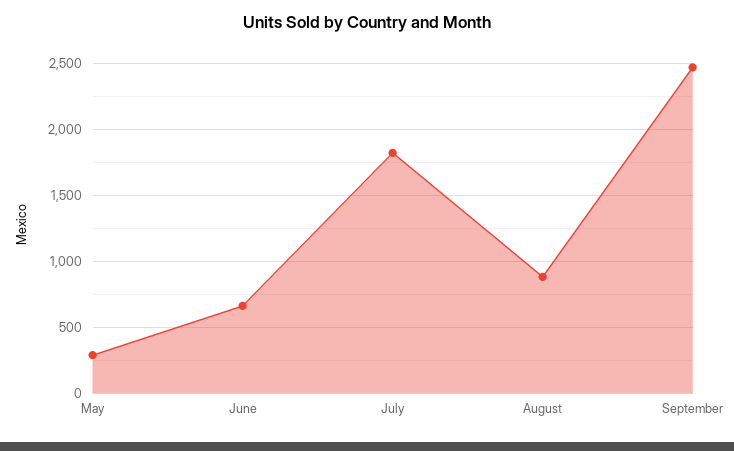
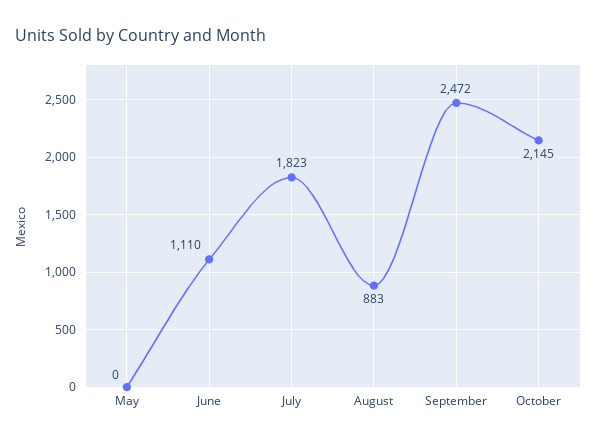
May: 300 -> 0
June: 650 -> 1110
October: none -> 2145

